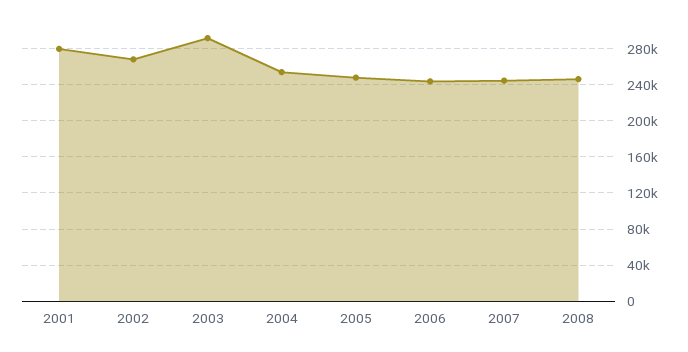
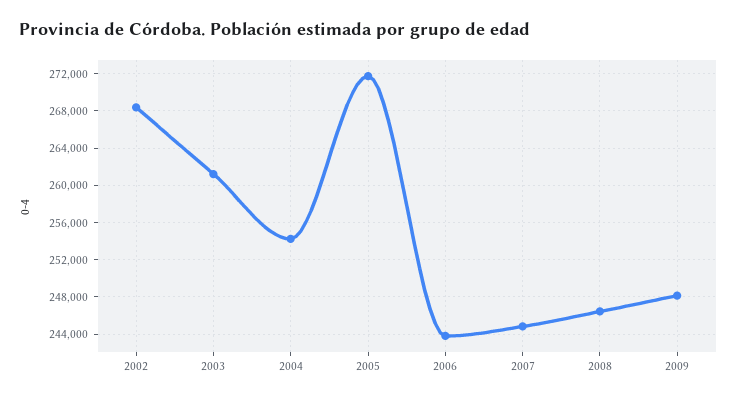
2001: 280000 -> none
2003: 290000 -> 261000
2005: 250000 -> 272000
2009: none -> 248000

